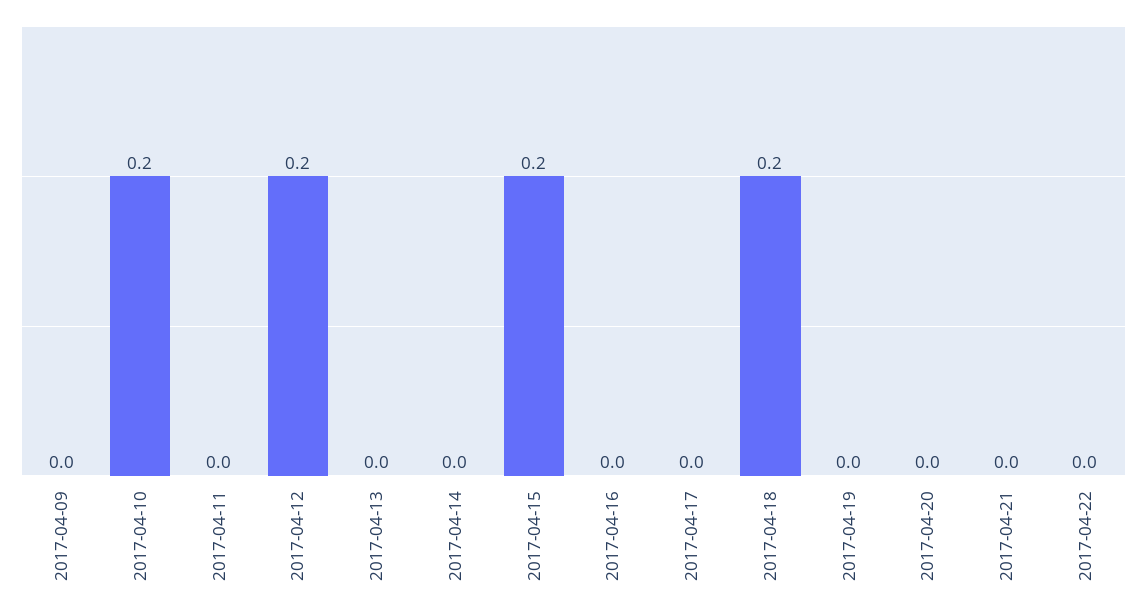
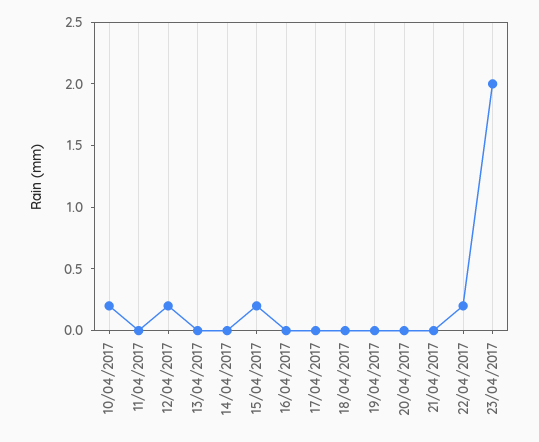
2017-04-09: 0 -> none
2017-04-18: 0.2 -> 0
2017-04-22: 0 -> 0.2
23/04/2017: none -> 2

